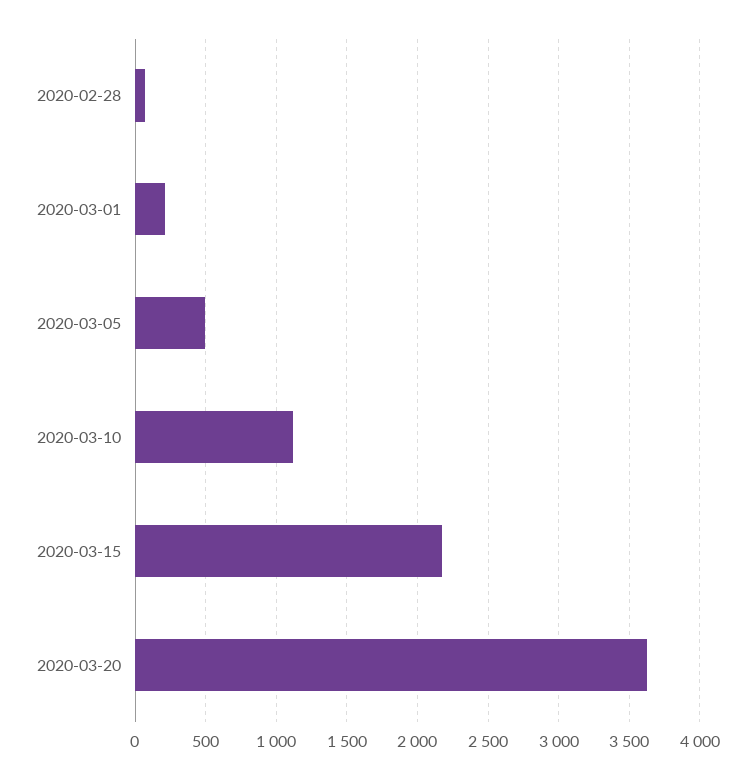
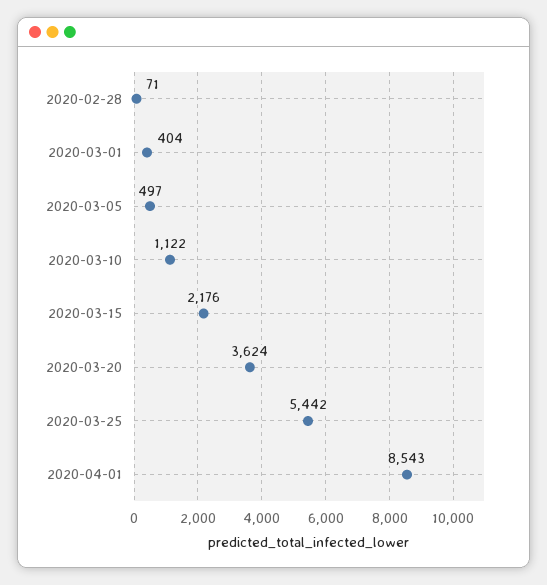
2020-03-01: 200 -> 404
2020-03-25: none -> 5442
2020-04-01: none -> 8543

